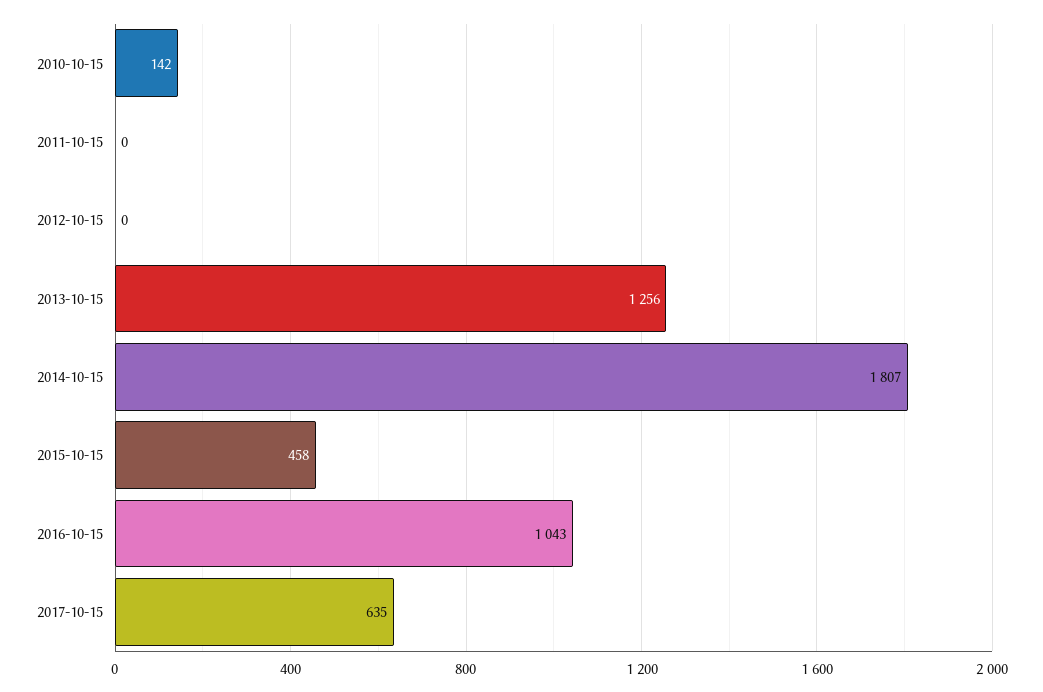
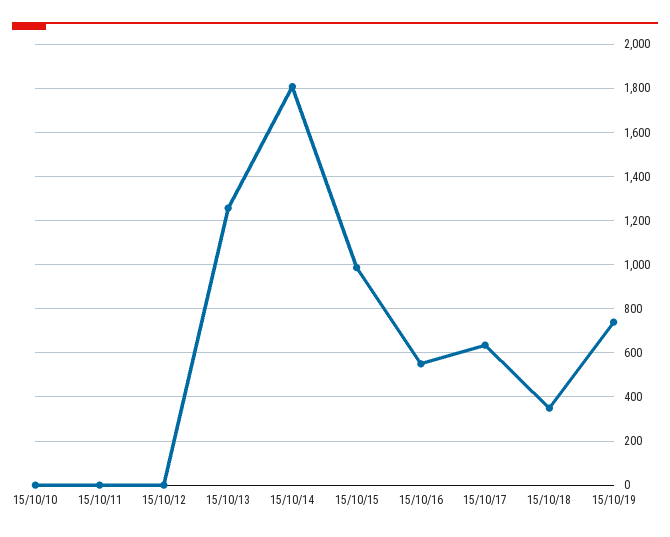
2010-10-15: 142 -> 0
2015-10-15: 458 -> 1000
2016-10-15: 1043 -> 550
15/10/18: none -> 350
15/10/19: none -> 750

